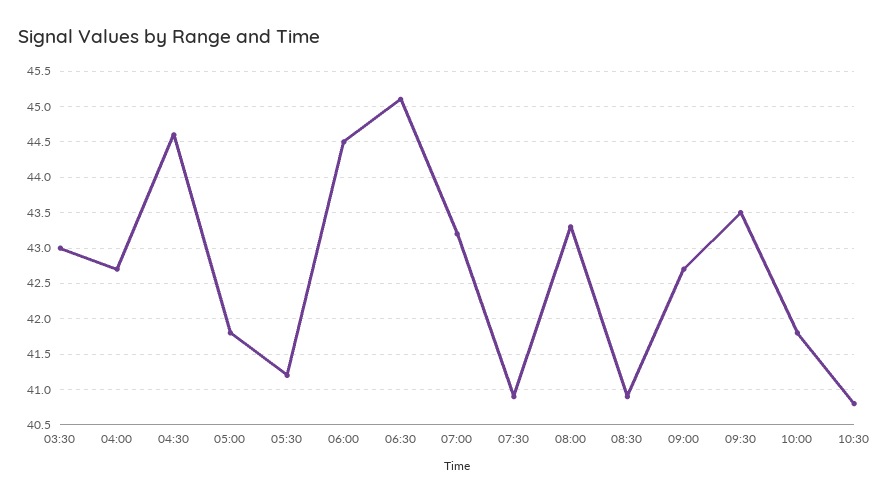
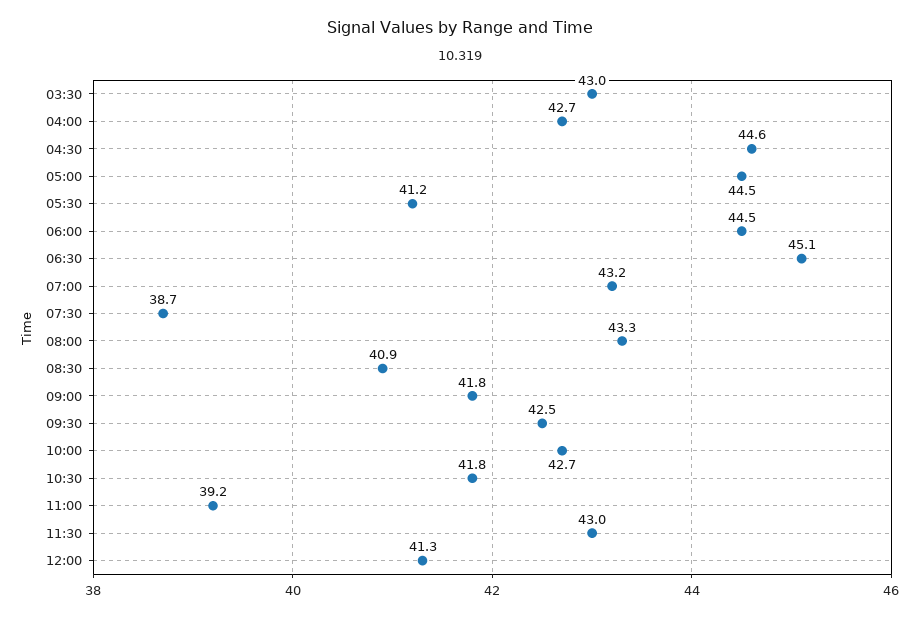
05:00: 41.8 -> 44.5
07:30: 40.9 -> 38.7
09:00: 42.7 -> 41.8
09:30: 43.5 -> 42.5
10:00: 41.8 -> 42.7
10:30: 40.8 -> 41.8
11:00: none -> 39.2
11:30: none -> 43
12:00: none -> 41.3

